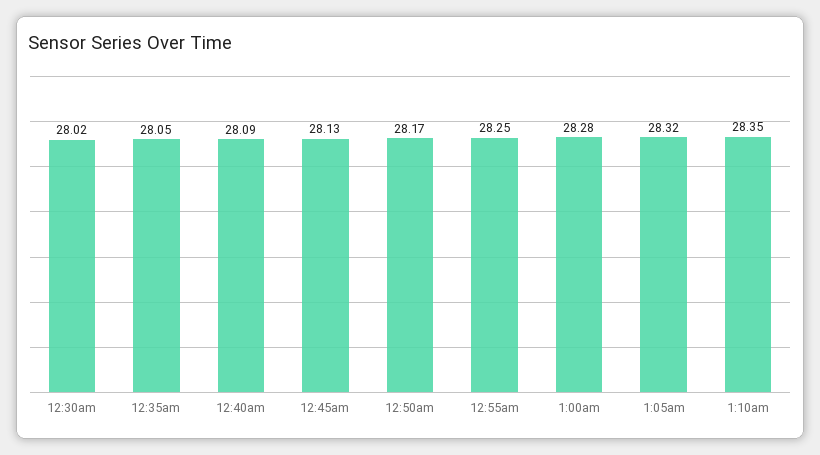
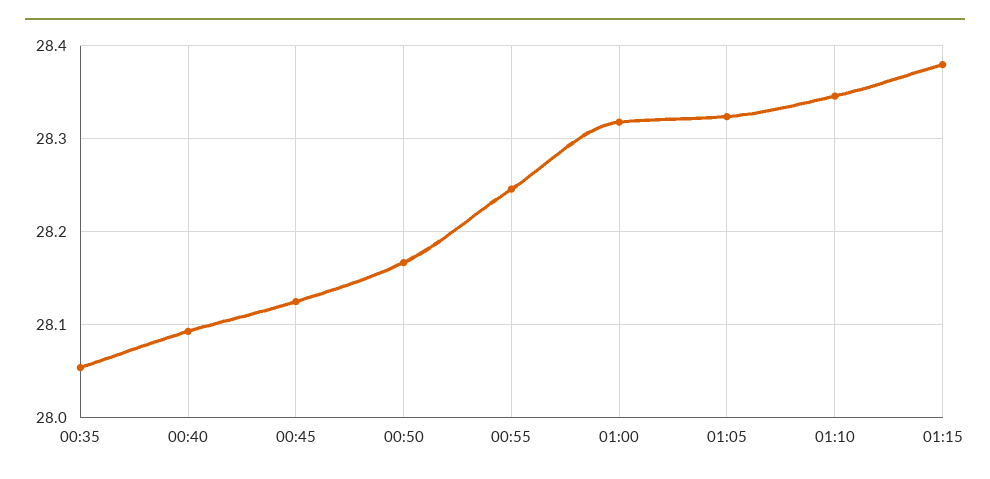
12:30am: 28.02 -> none
1:00am: 28.28 -> 28.32
01:15: none -> 28.38

